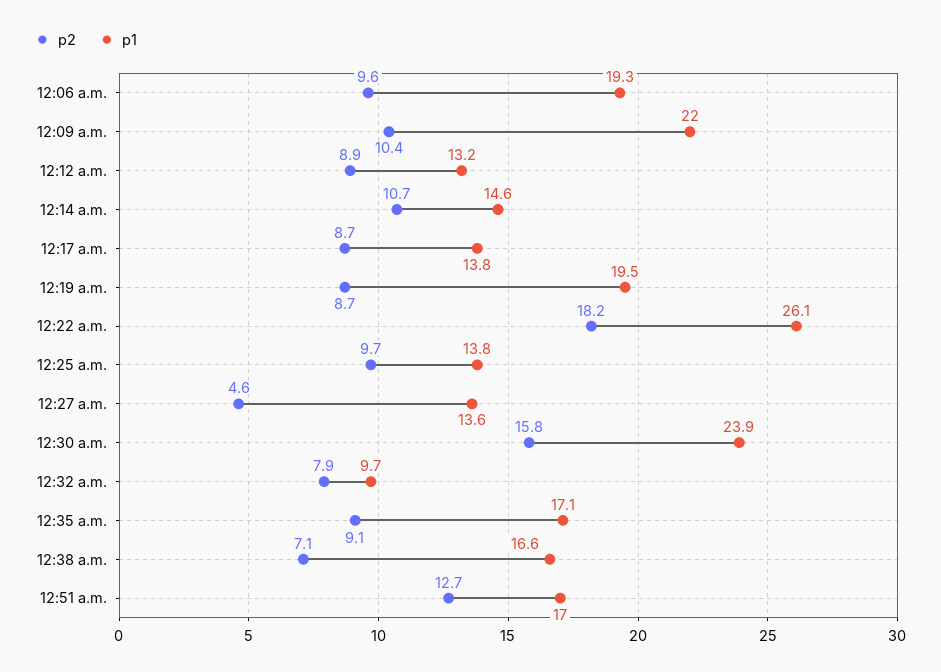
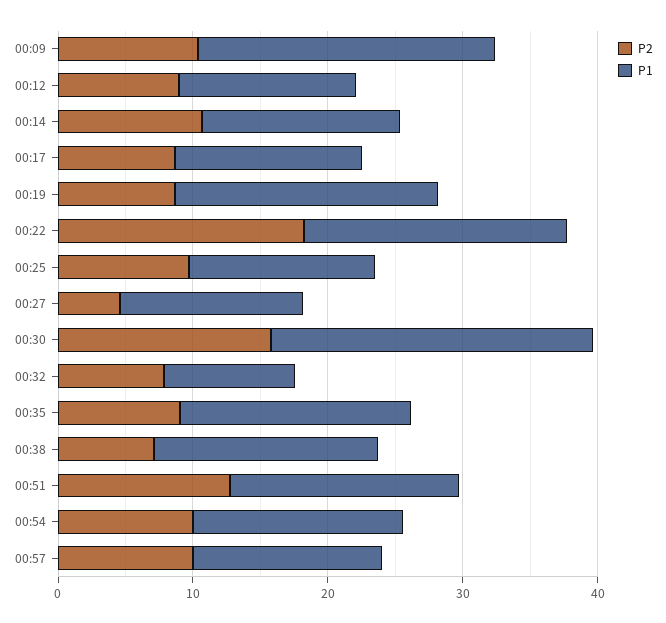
p2, 12:06 a.m.: 9.6 -> none
p1, 12:06 a.m.: 19.3 -> none
p1, 12:22 a.m.: 26.1 -> 20
p2, 00:54: none -> 10
p1, 00:54: none -> 16
p2, 00:57: none -> 10
p1, 00:57: none -> 14

